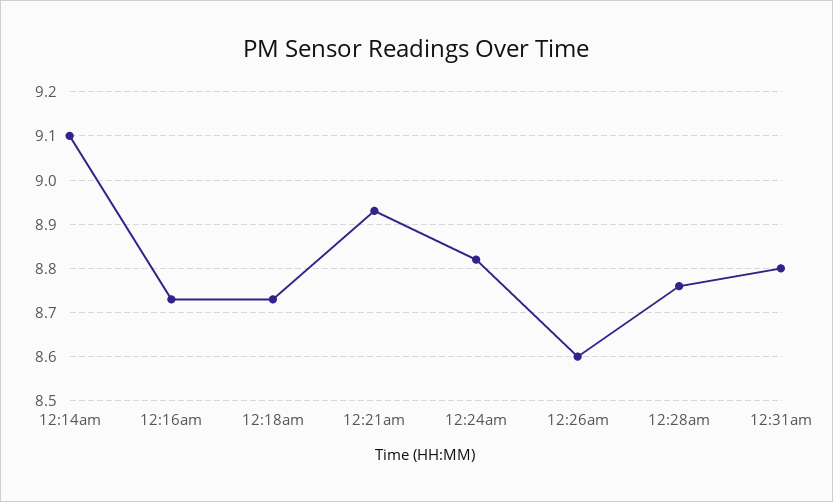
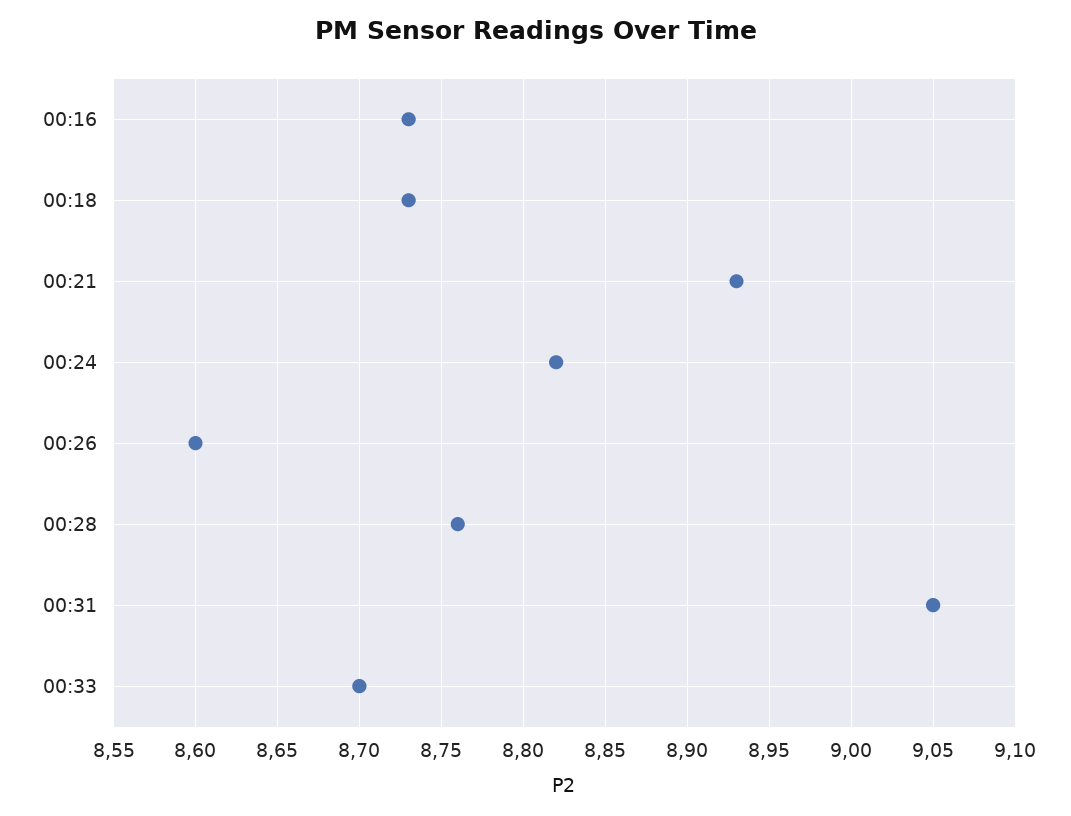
12:14am: 9.1 -> none
12:31am: 8.8 -> 9.05
00:33: none -> 8.7

